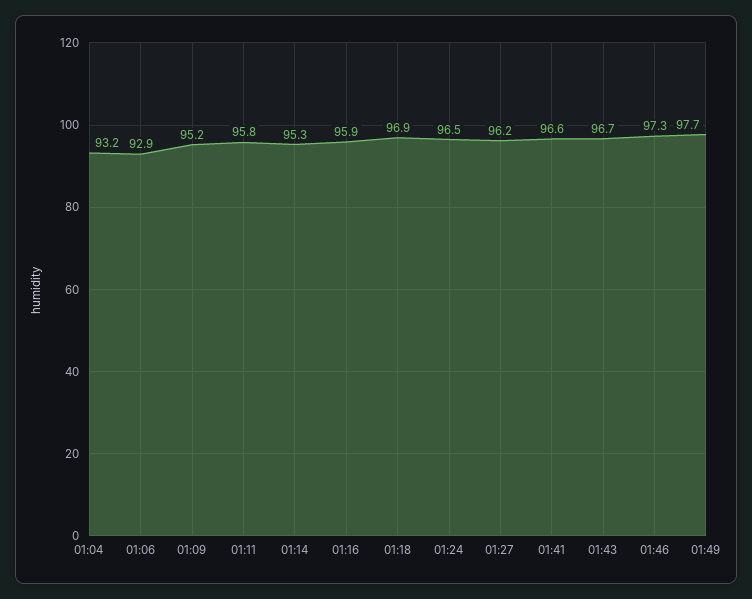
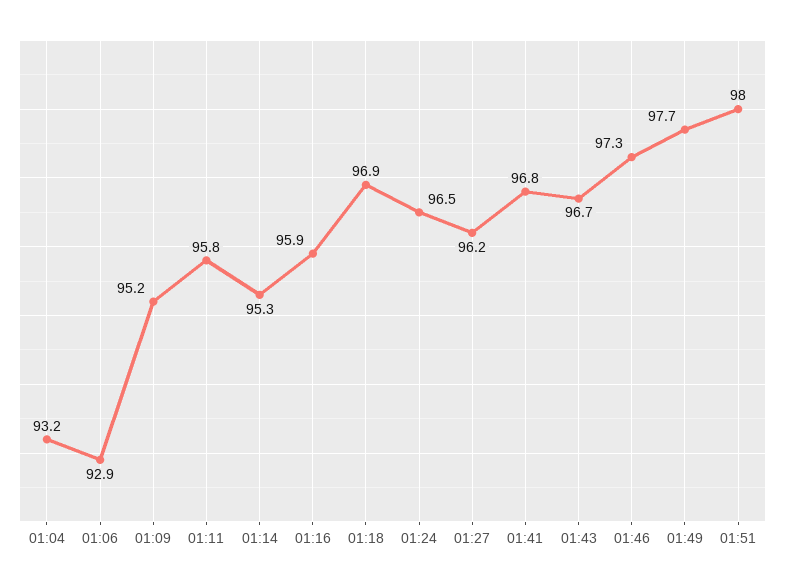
01:41: 96.6 -> 96.8
01:51: none -> 98

